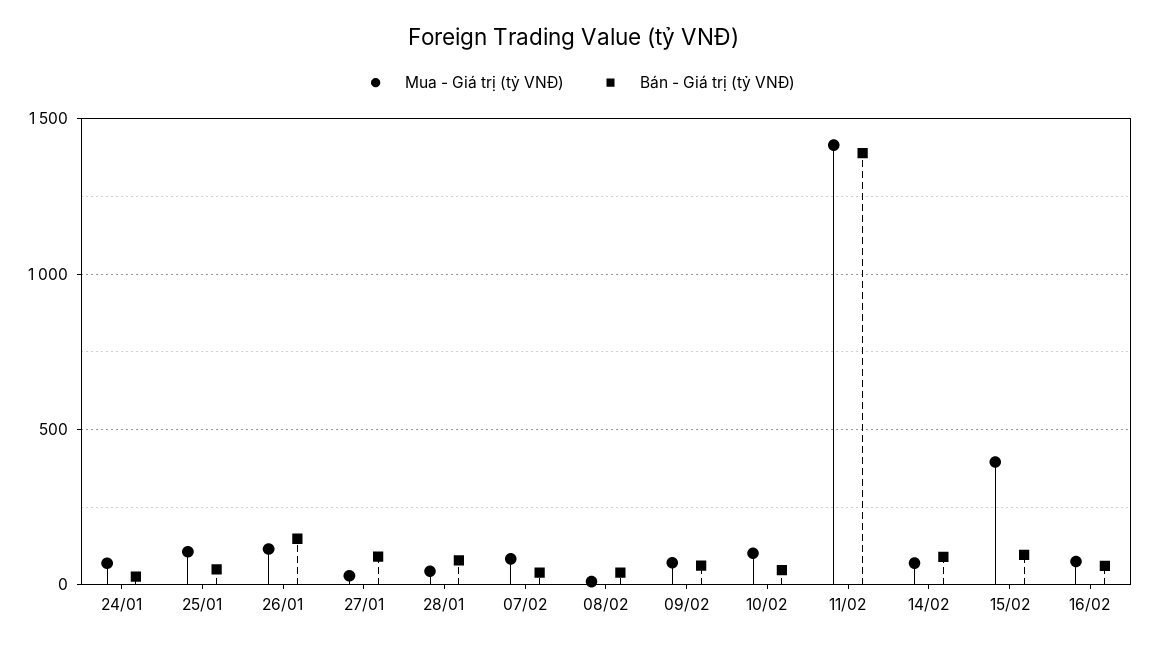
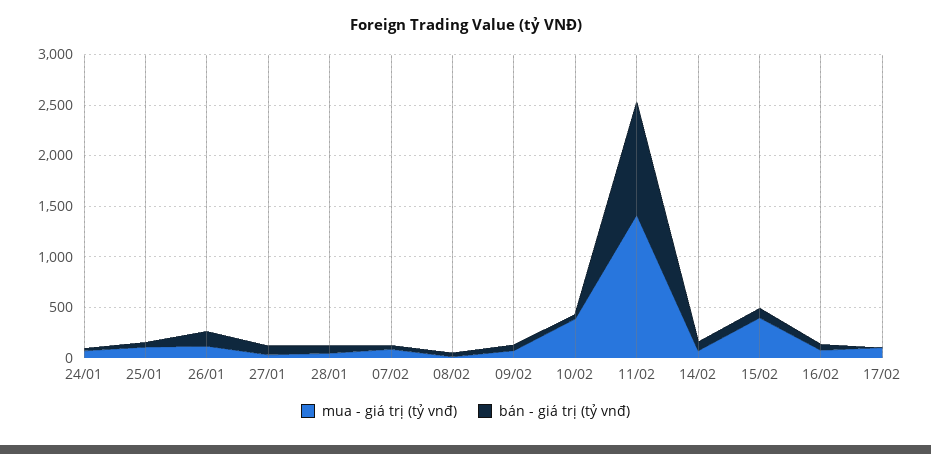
Mua - Giá trị (tỷ VNĐ), 10/02: 100 -> 400
Bán - Giá trị (tỷ VNĐ), 11/02: 1400 -> 1100
Mua - Giá trị (tỷ VNĐ), 17/02: none -> 100
Bán - Giá trị (tỷ VNĐ), 17/02: none -> 0

